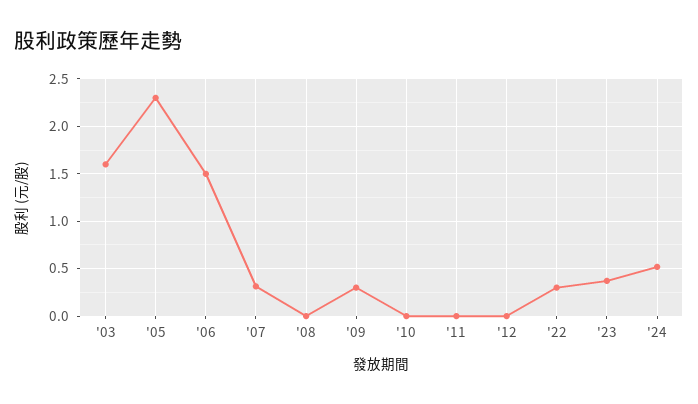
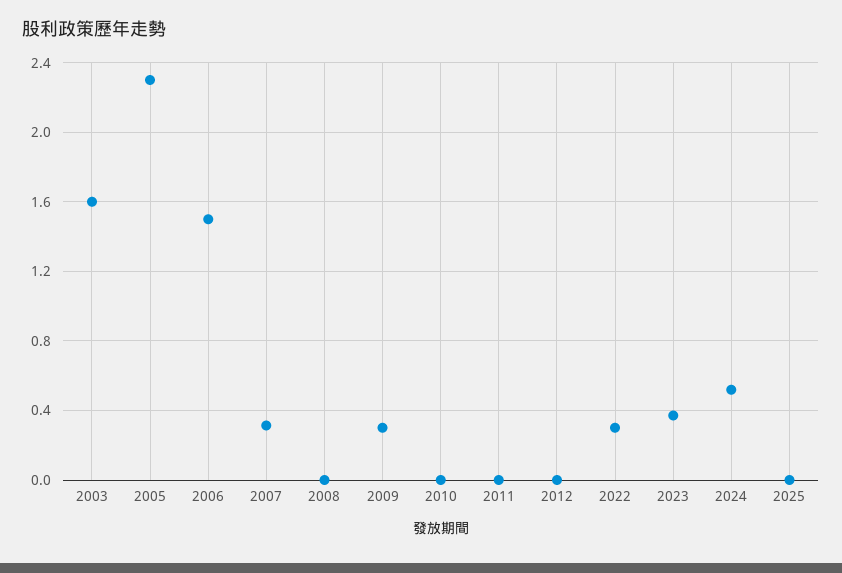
2025: none -> 0

